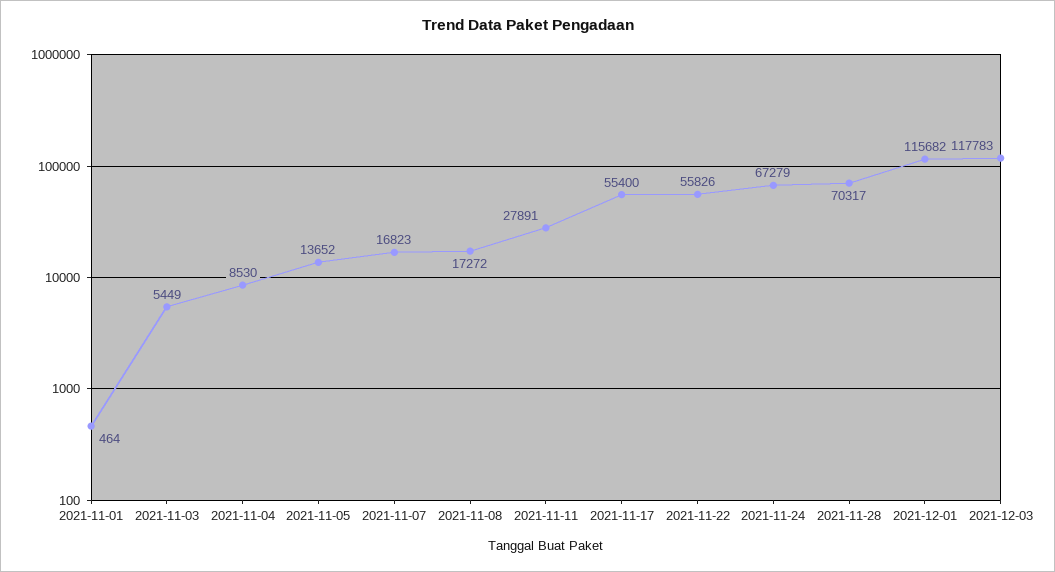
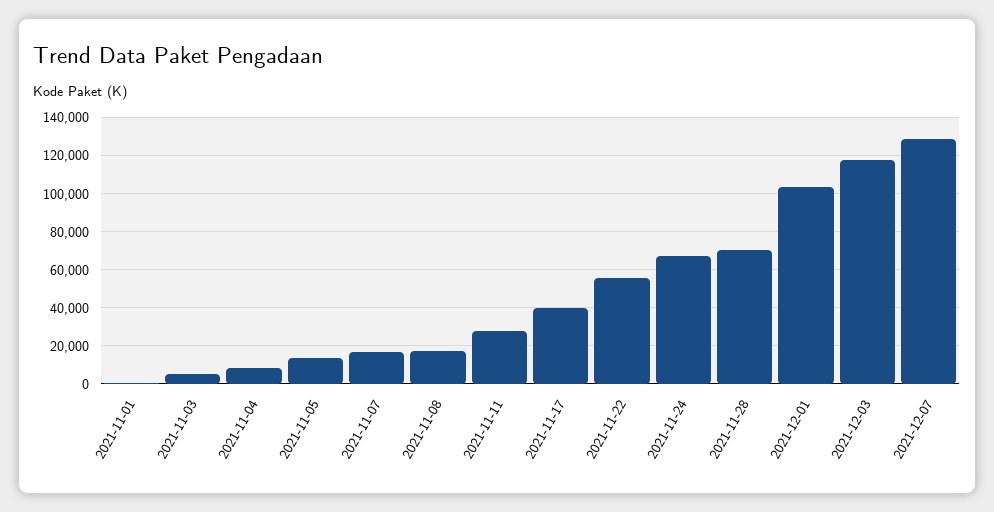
2021-11-17: 55400 -> 40000
2021-12-01: 115682 -> 105000
2021-12-07: none -> 130000

